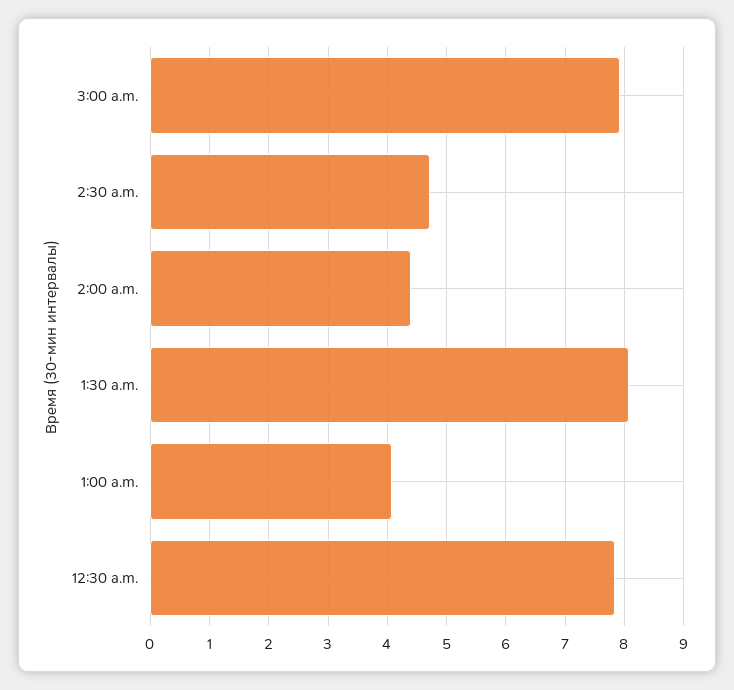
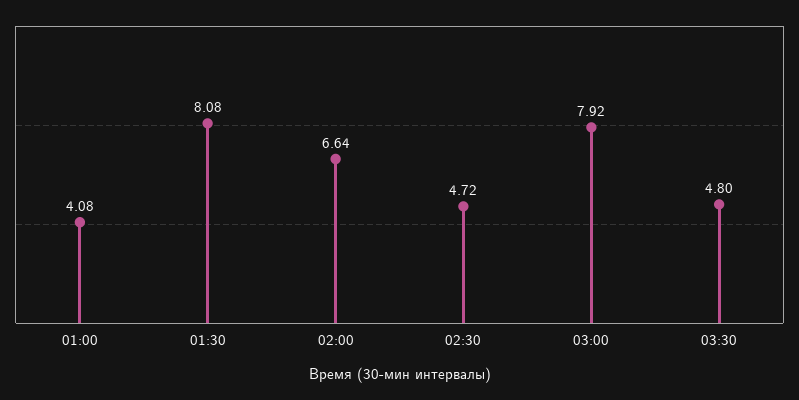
2:00 a.m.: 4.4 -> 6.64
12:30 a.m.: 7.8 -> none
03:30: none -> 4.8

